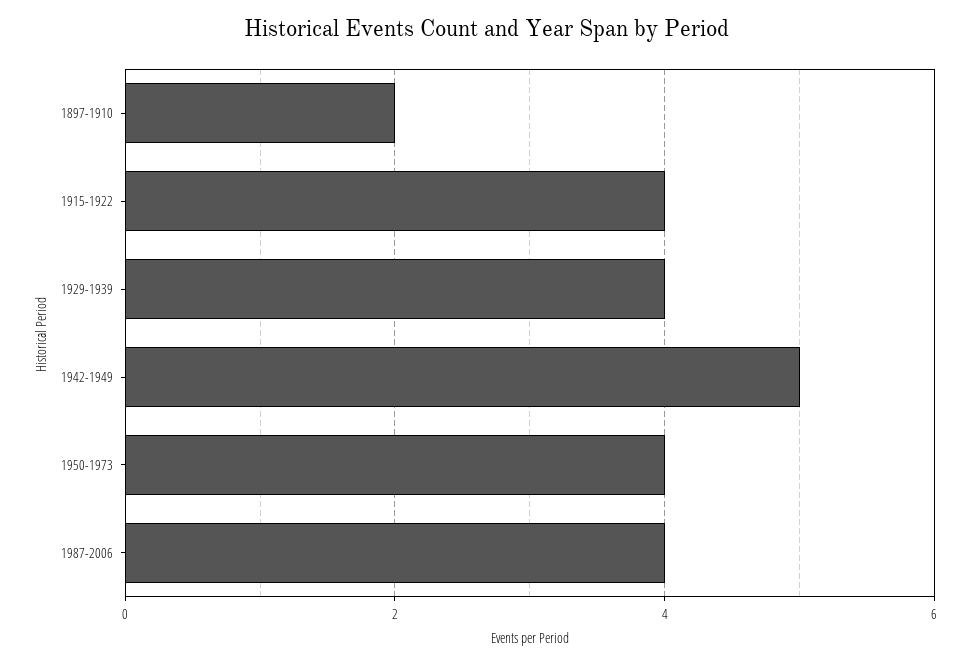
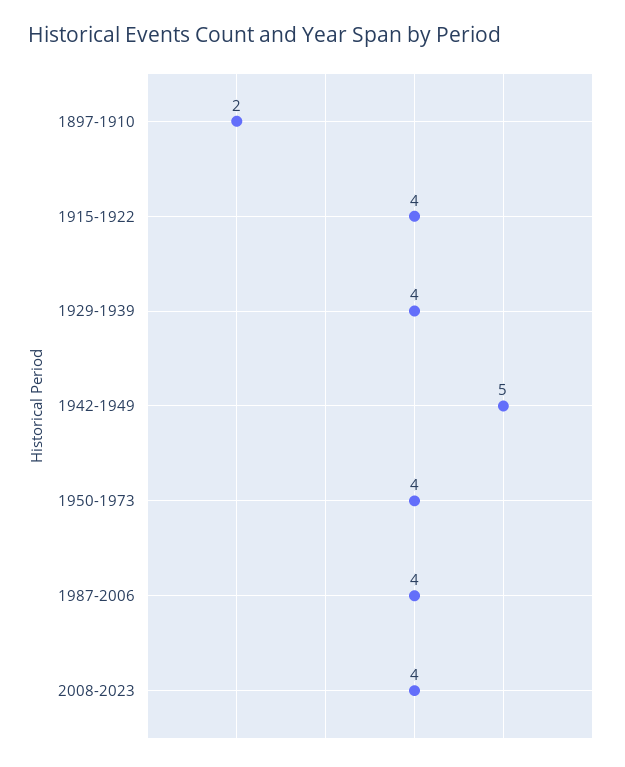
2008-2023: none -> 4

